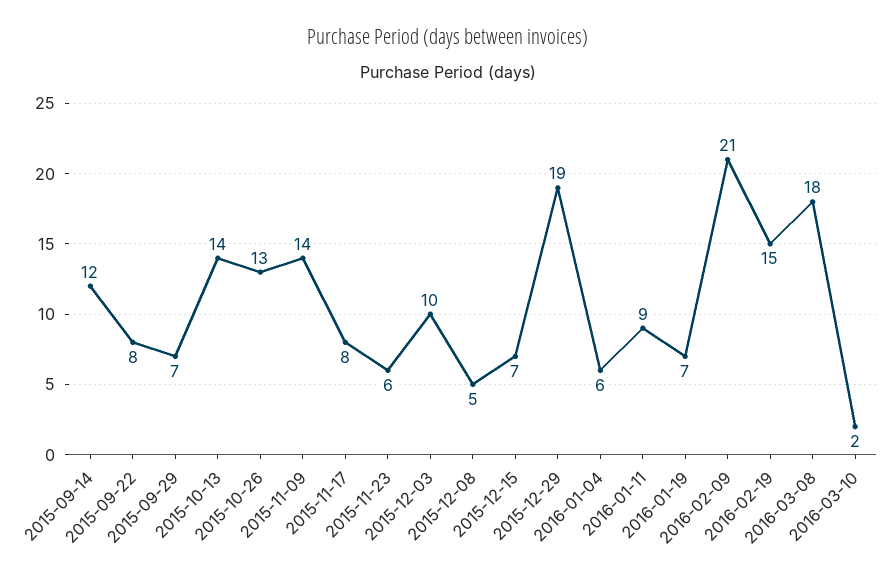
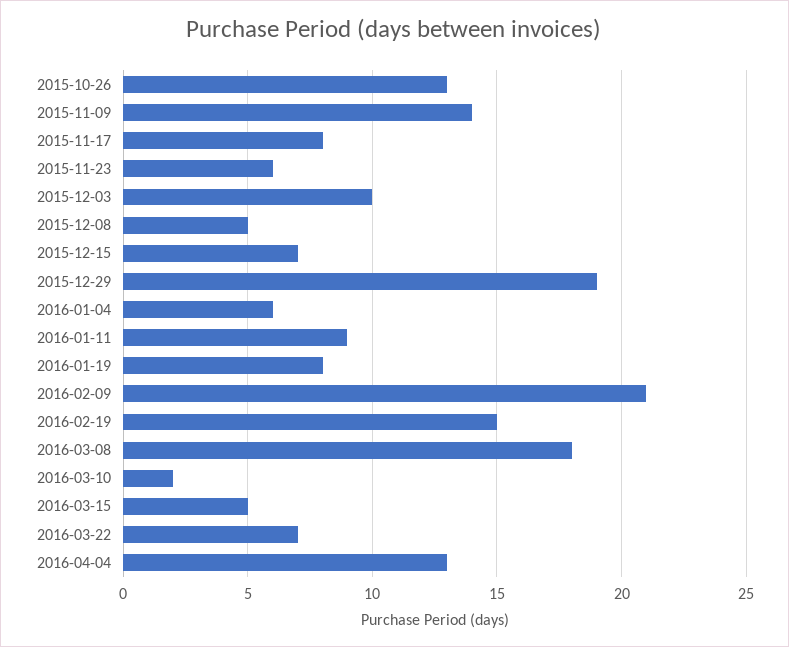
2015-09-14: 12 -> none
2015-09-22: 8 -> none
2015-09-29: 7 -> none
2015-10-13: 14 -> none
2016-01-19: 7 -> 8
2016-03-15: none -> 5
2016-03-22: none -> 7
2016-04-04: none -> 13

